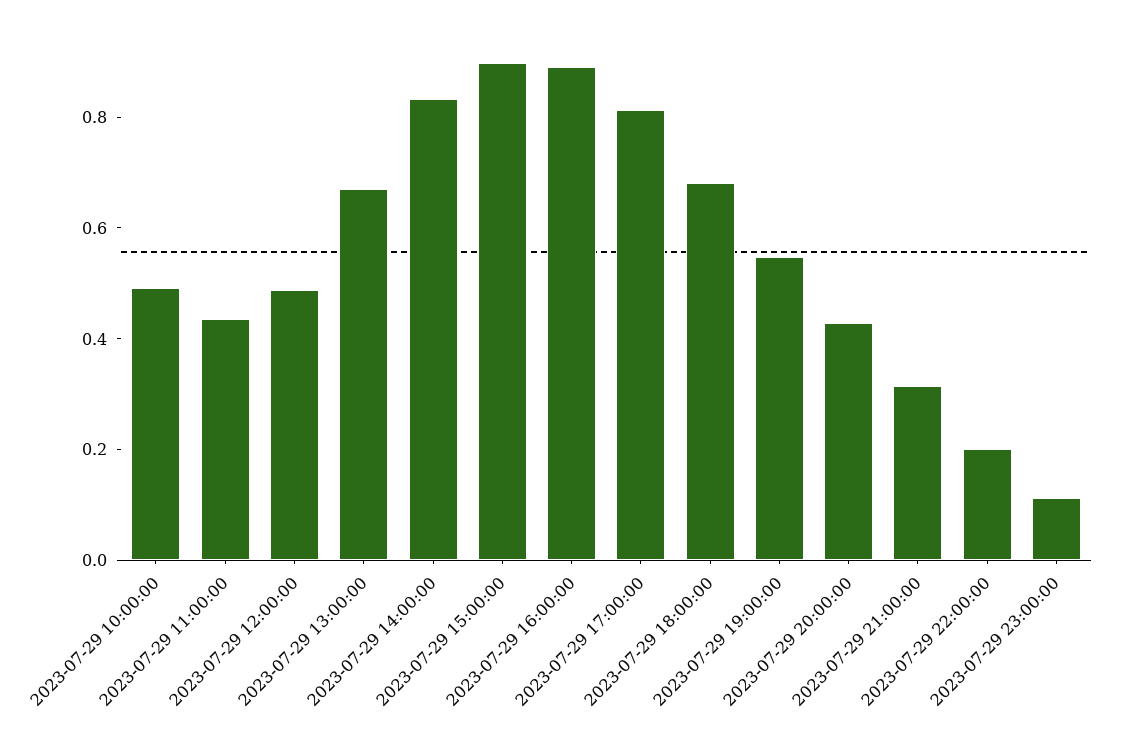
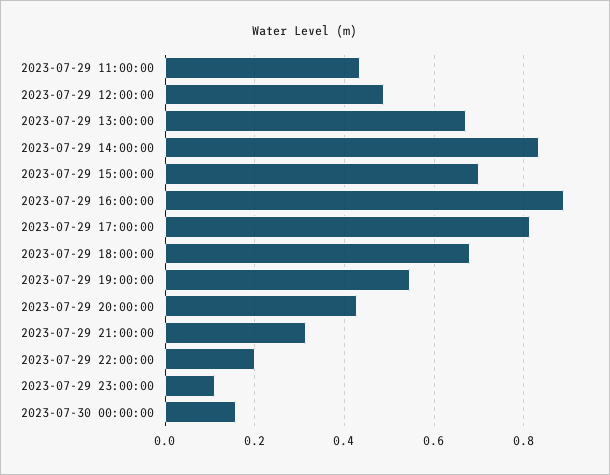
2023-07-29 10:00:00: 0.5 -> none
2023-07-29 15:00:00: 0.9 -> 0.7
2023-07-30 00:00:00: none -> 0.16

